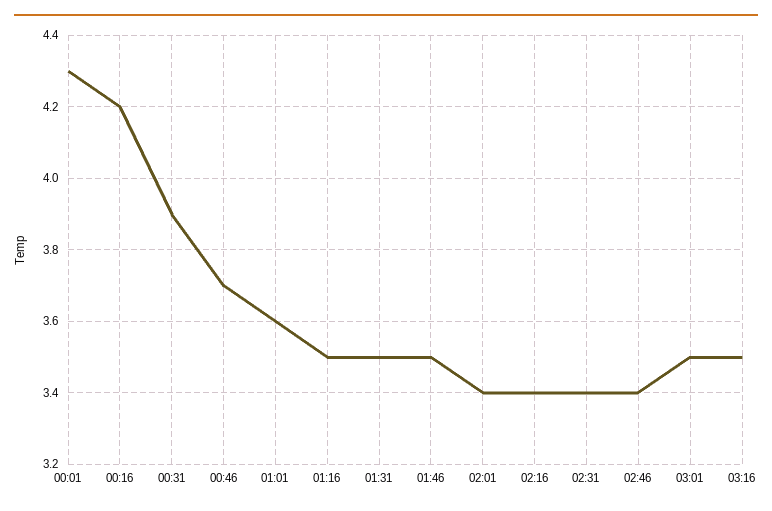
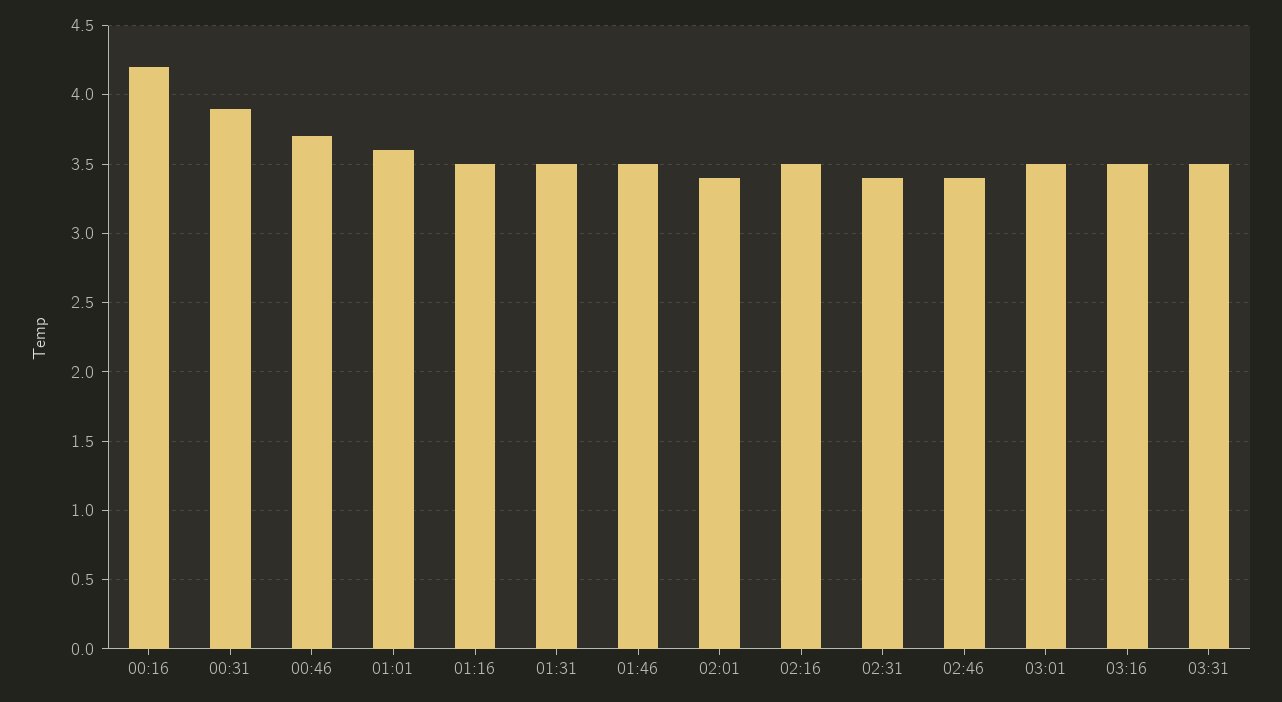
00:01: 4.3 -> none
02:16: 3.4 -> 3.5
03:31: none -> 3.5

